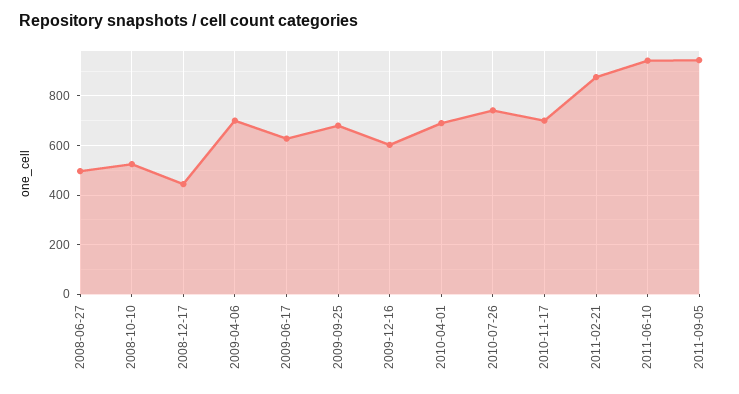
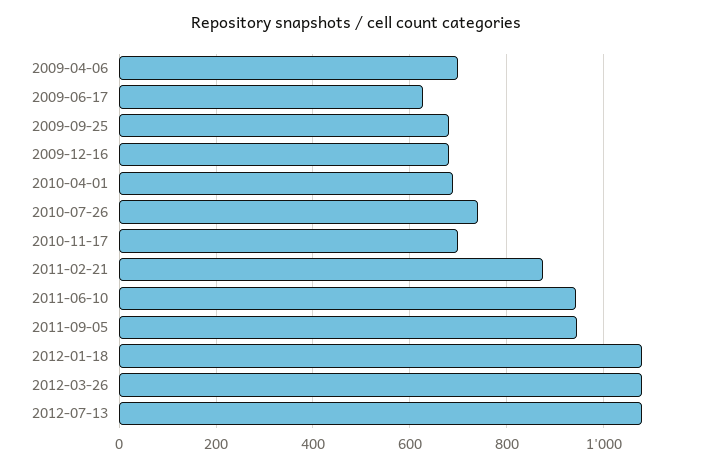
2008-06-27: 500 -> none
2008-10-10: 525 -> none
2008-12-17: 450 -> none
2009-12-16: 600 -> 680
2012-01-18: none -> 1080
2012-03-26: none -> 1080
2012-07-13: none -> 1080

